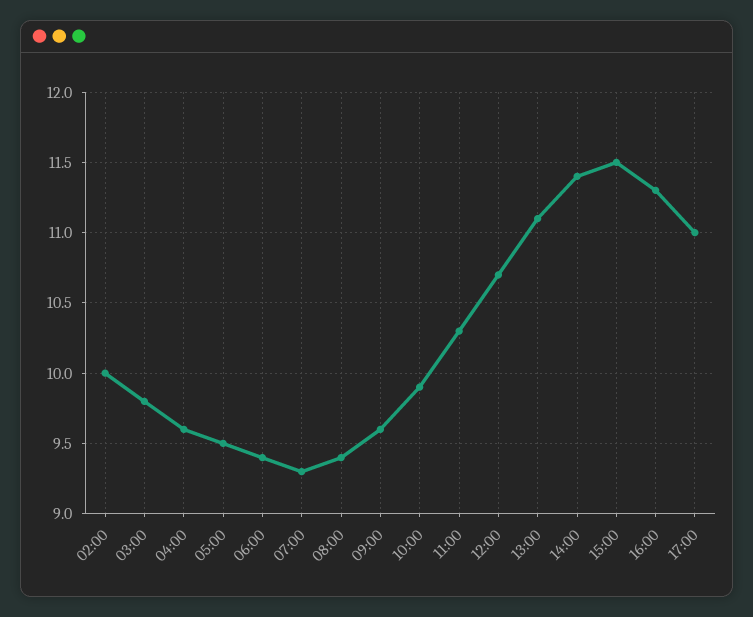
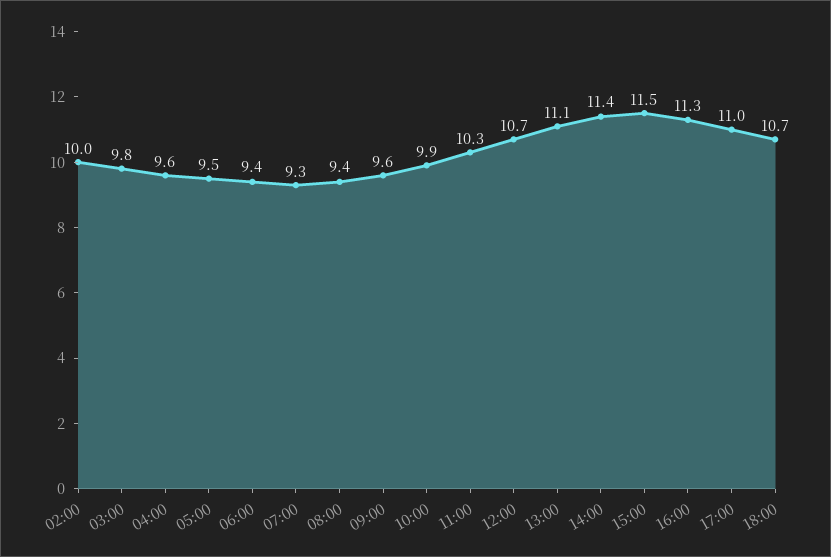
18:00: none -> 10.7

